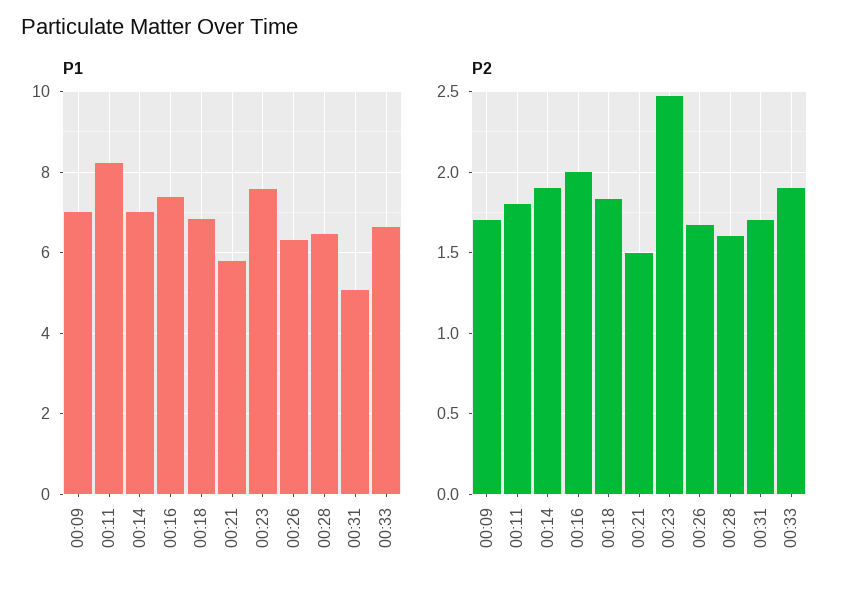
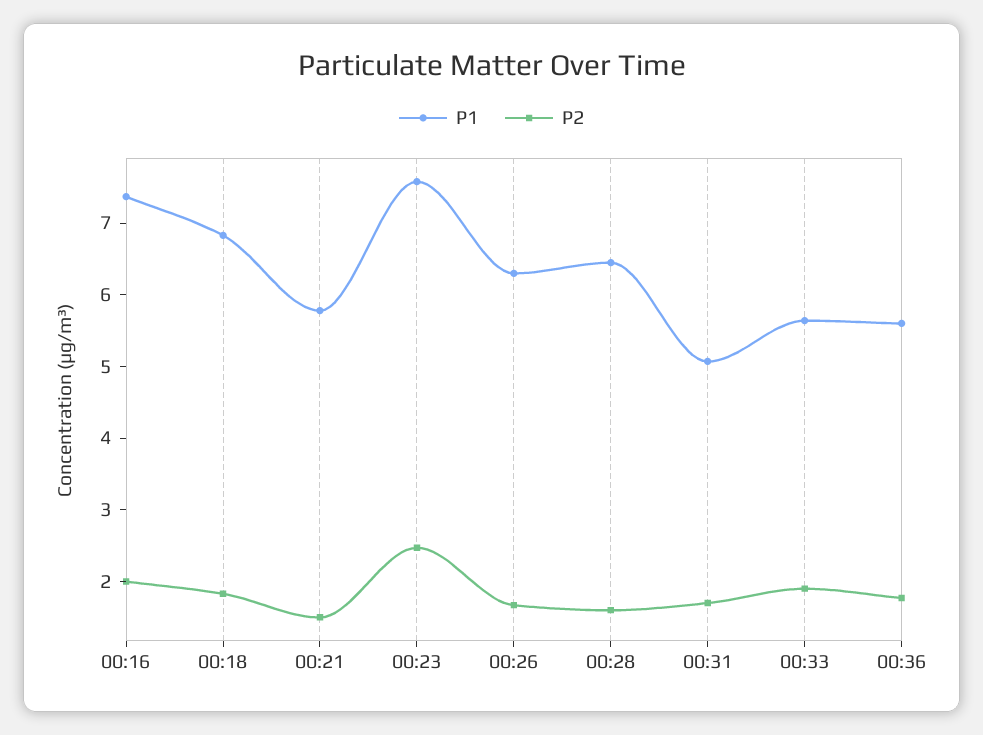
P1, 00:09: 7 -> none
P1, 00:11: 8.2 -> none
P1, 00:14: 7 -> none
P1, 00:33: 6.6 -> 5.6
P2, 00:09: 1.7 -> none
P2, 00:11: 1.8 -> none
P2, 00:14: 1.9 -> none
P1, 00:36: none -> 5.6
P2, 00:36: none -> 1.8

